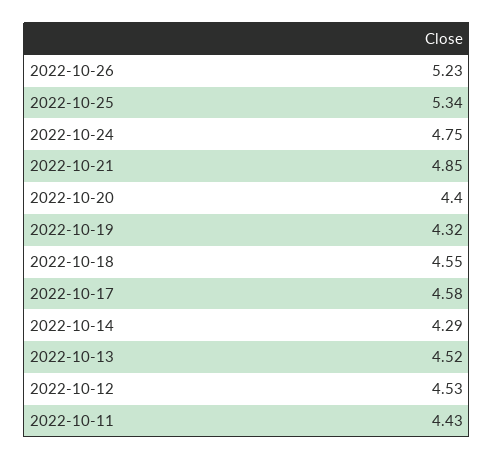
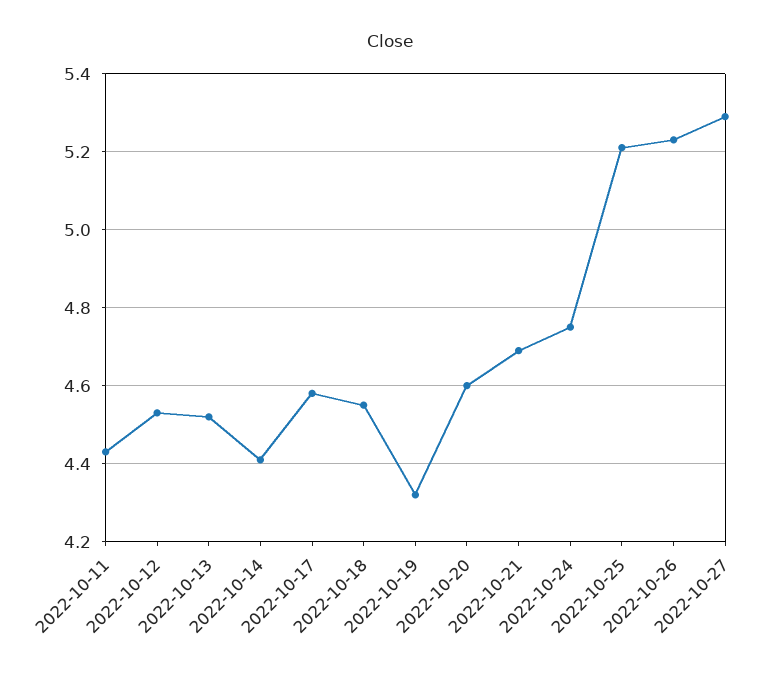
2022-10-25: 5.34 -> 5.2
2022-10-21: 4.85 -> 4.7
2022-10-20: 4.4 -> 4.6
2022-10-14: 4.29 -> 4.4
2022-10-27: none -> 5.3

